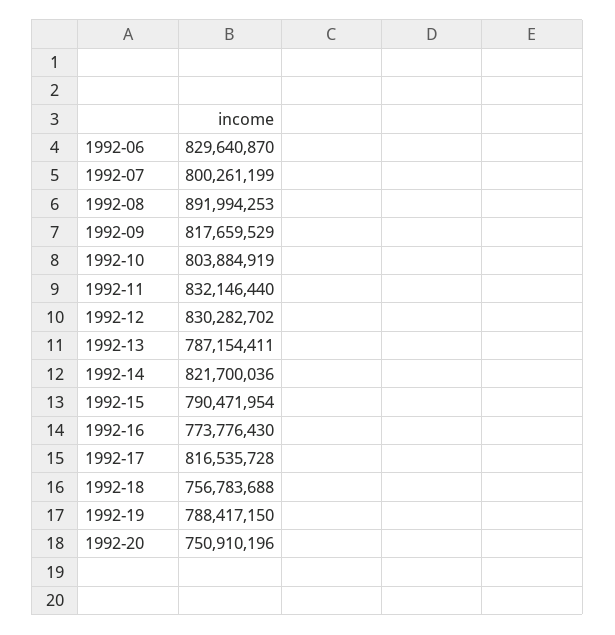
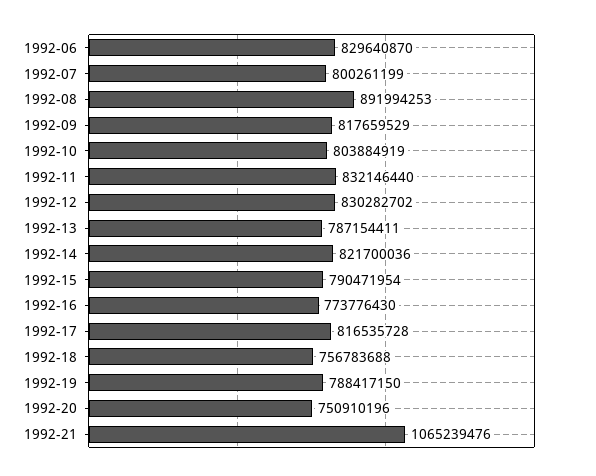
1992-21: none -> 1065239476

